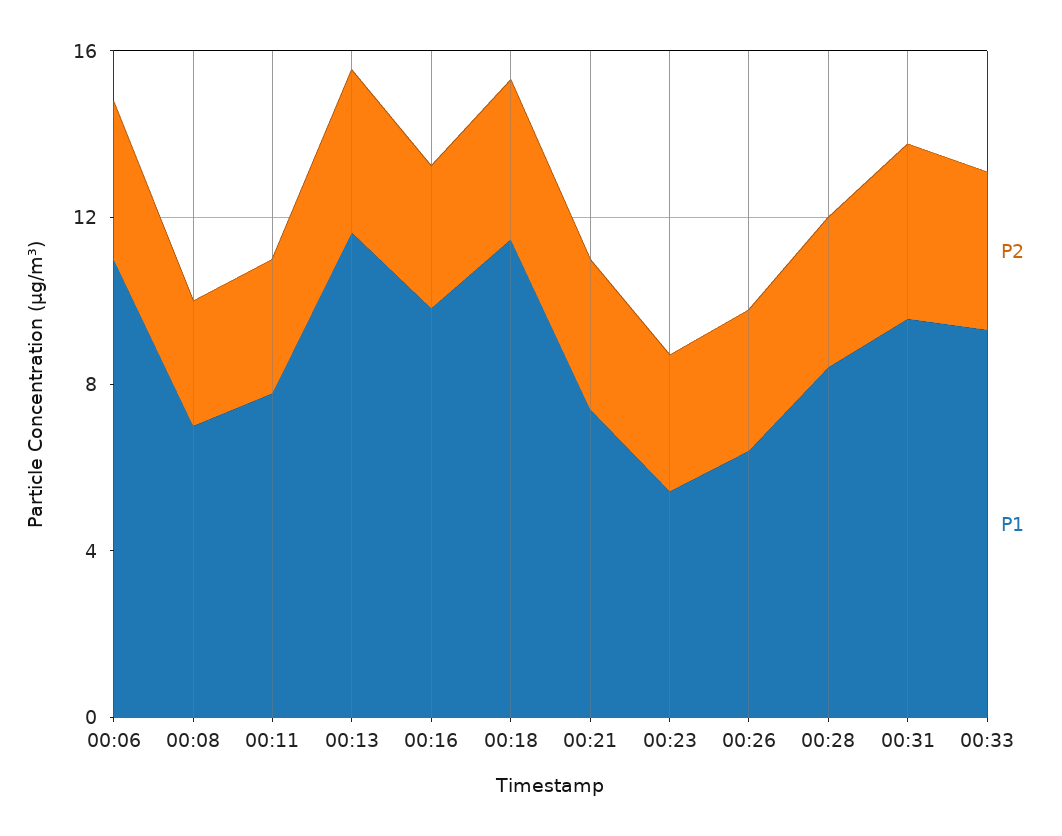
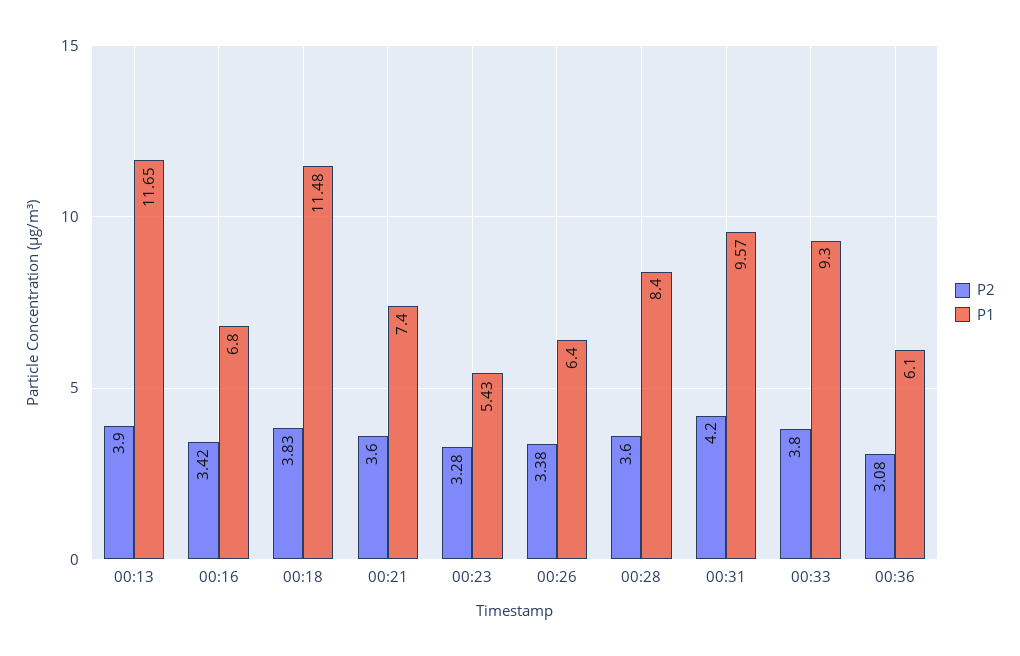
P2, 00:06: 4 -> none
P1, 00:06: 11 -> none
P2, 00:08: 3 -> none
P1, 00:08: 7 -> none
P2, 00:11: 3 -> none
P1, 00:11: 8 -> none
P1, 00:16: 10 -> 6.8
P2, 00:36: none -> 3.08
P1, 00:36: none -> 6.1

